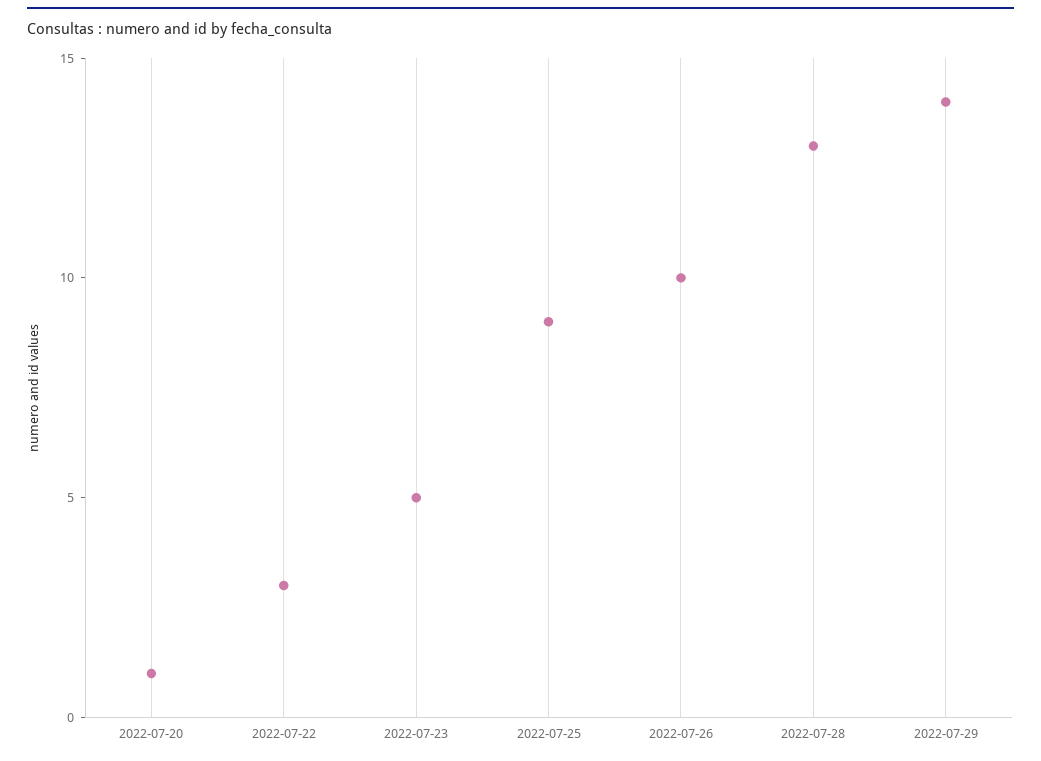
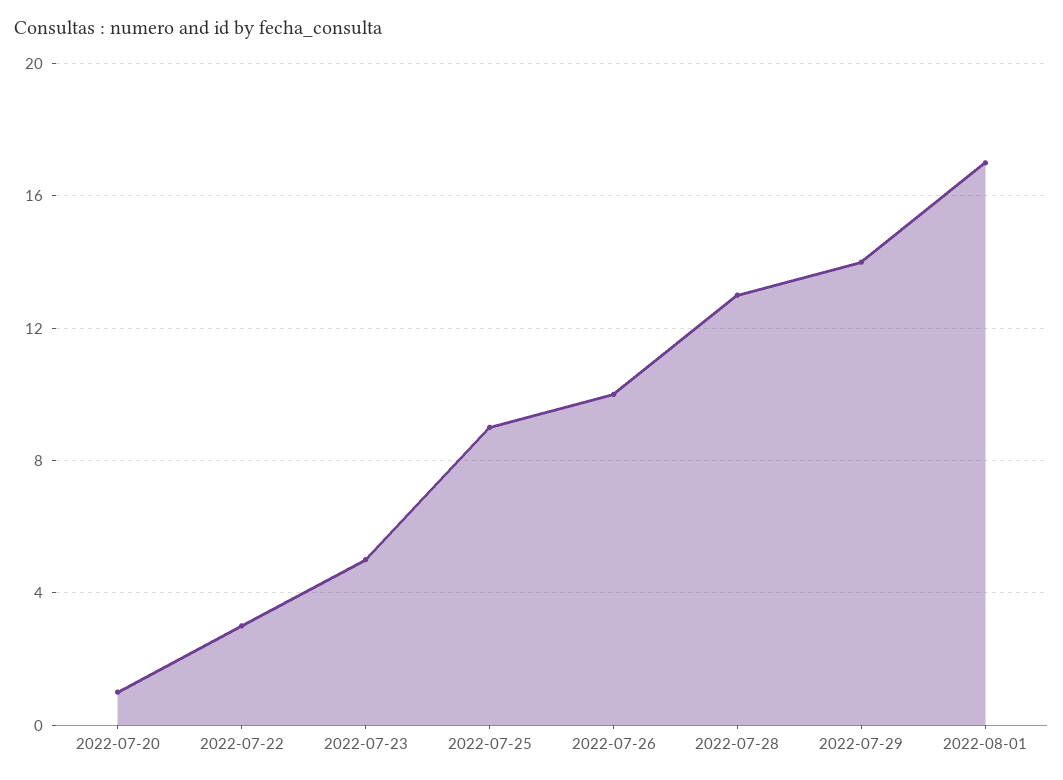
2022-08-01: none -> 17

